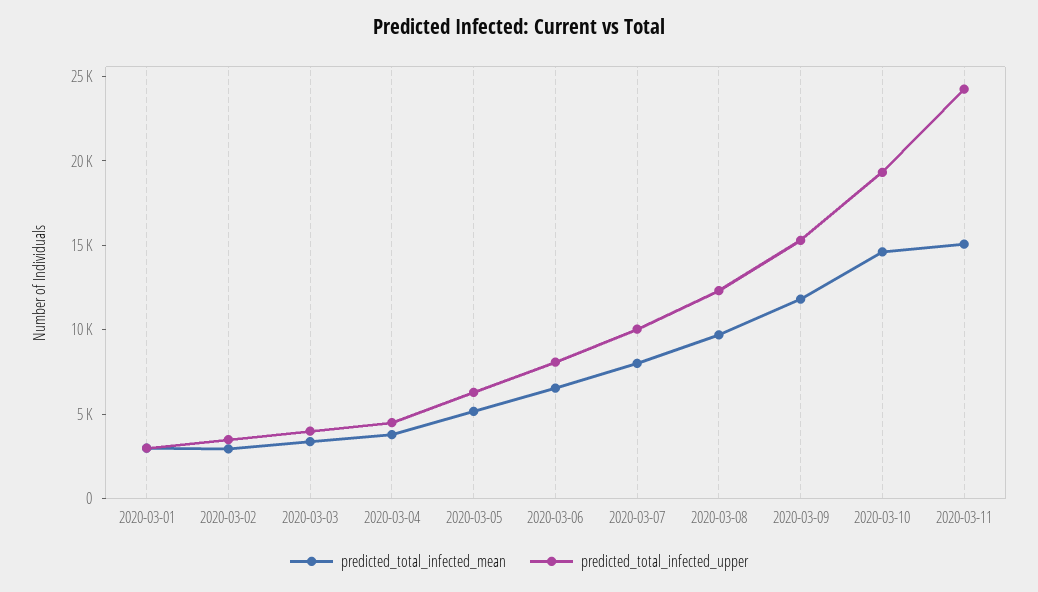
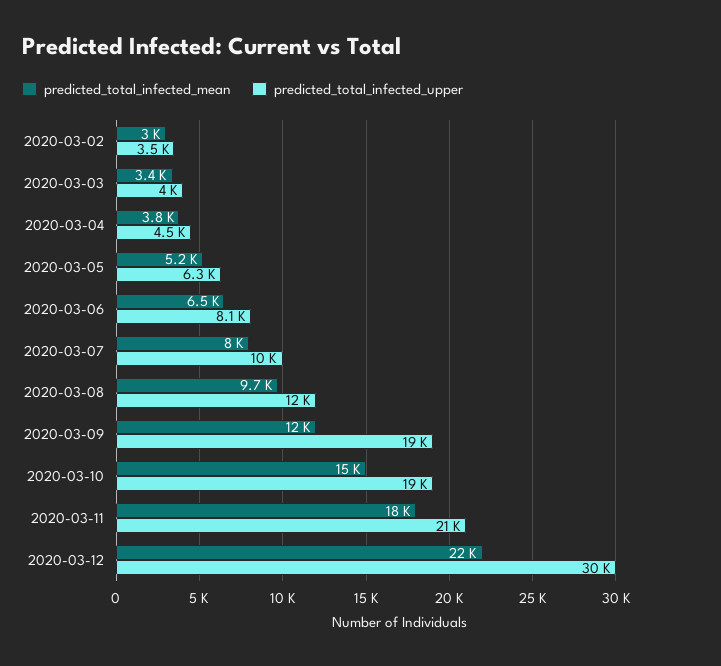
predicted_total_infected_mean, 2020-03-01: 3000 -> none
predicted_total_infected_upper, 2020-03-01: 3000 -> none
predicted_total_infected_upper, 2020-03-09: 15000 -> 19000
predicted_total_infected_mean, 2020-03-11: 15000 -> 18000
predicted_total_infected_upper, 2020-03-11: 24000 -> 21000
predicted_total_infected_mean, 2020-03-12: none -> 22000
predicted_total_infected_upper, 2020-03-12: none -> 30000

